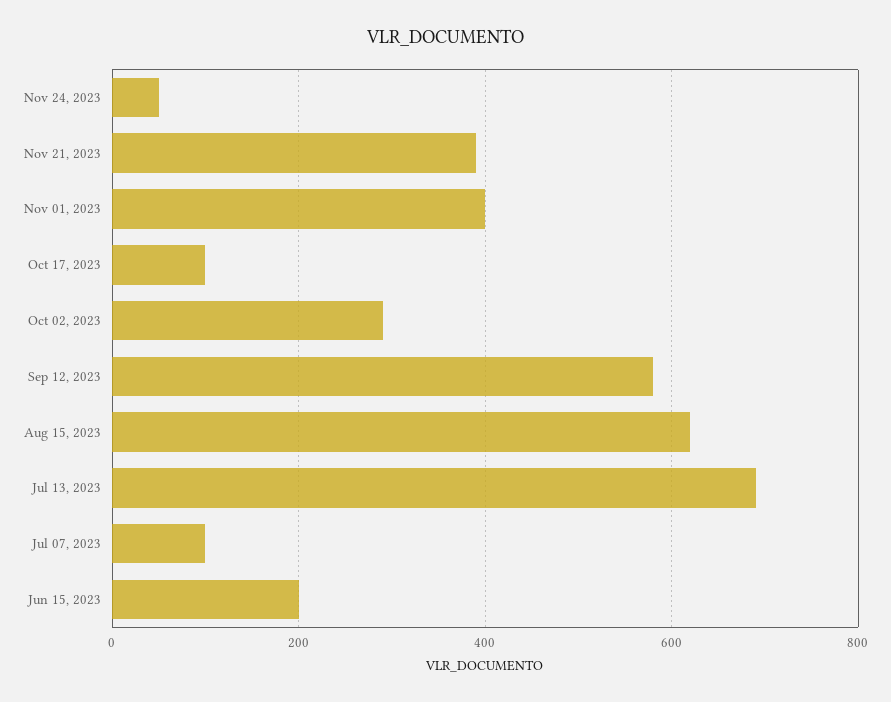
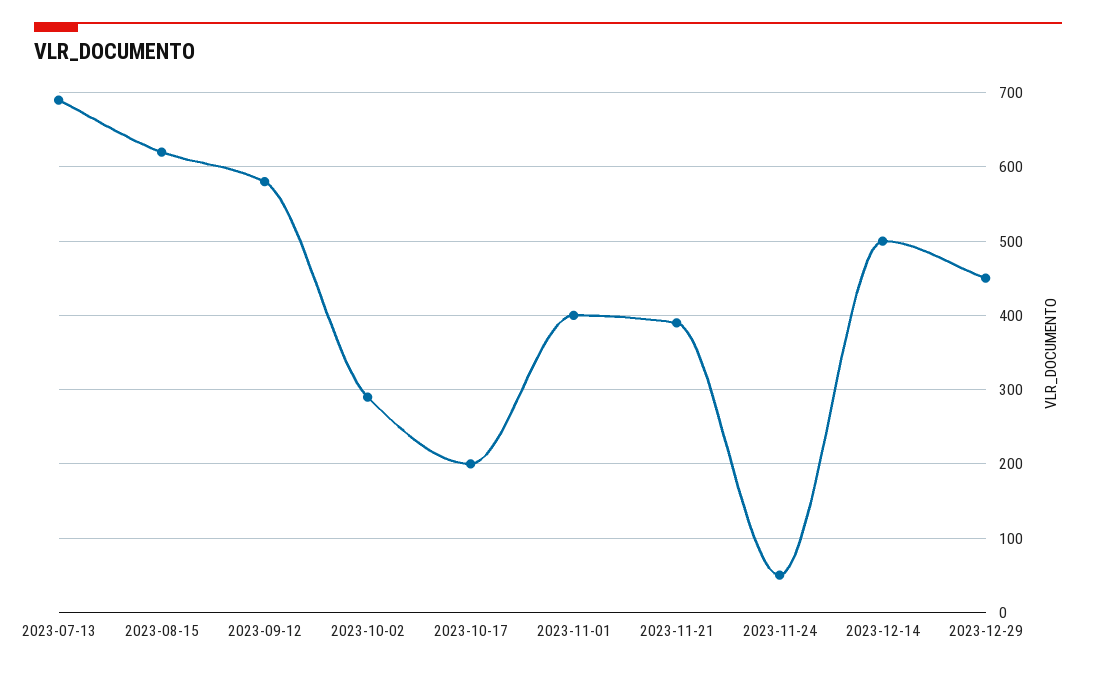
Oct 17, 2023: 100 -> 200
Jul 07, 2023: 100 -> none
Jun 15, 2023: 200 -> none
2023-12-14: none -> 500
2023-12-29: none -> 450

